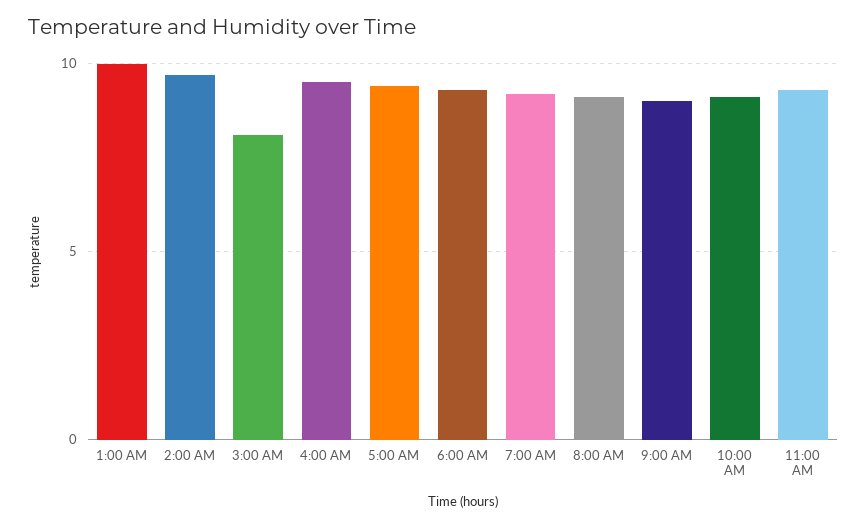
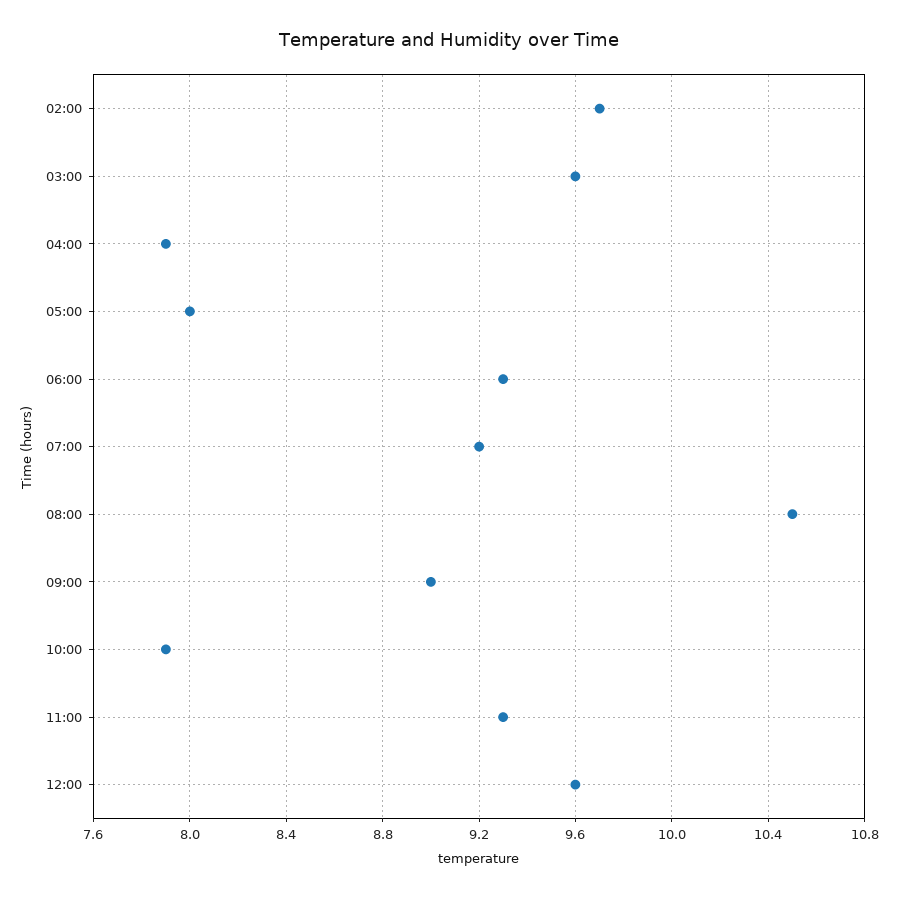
1:00 AM: 10 -> none
3:00 AM: 8 -> 9.6
4:00 AM: 9.5 -> 7.9
5:00 AM: 9.5 -> 8
8:00 AM: 9 -> 10.5
10:00 AM: 9 -> 7.9
12:00: none -> 9.6

